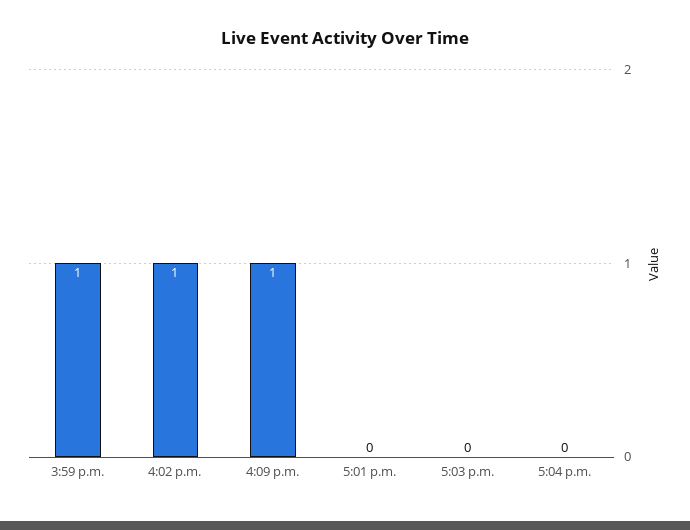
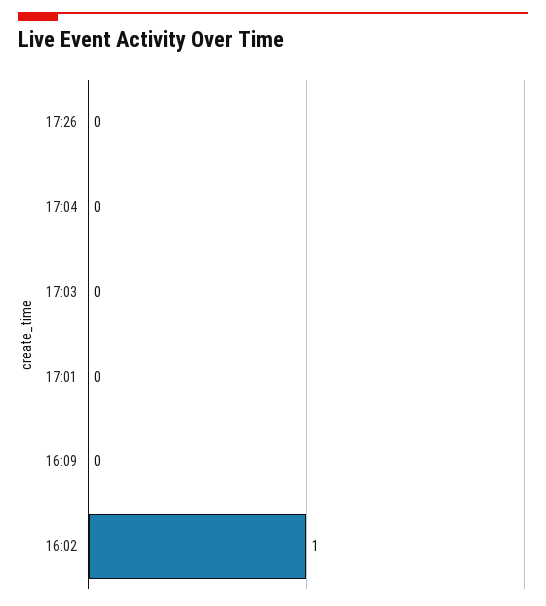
3:59 p.m.: 1 -> none
4:09 p.m.: 1 -> 0
17:26: none -> 0

